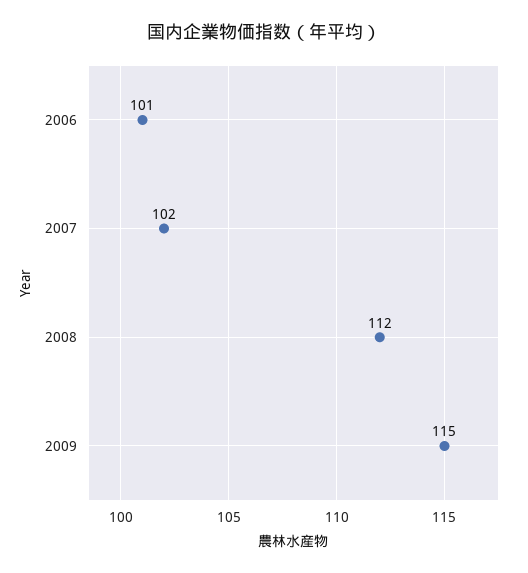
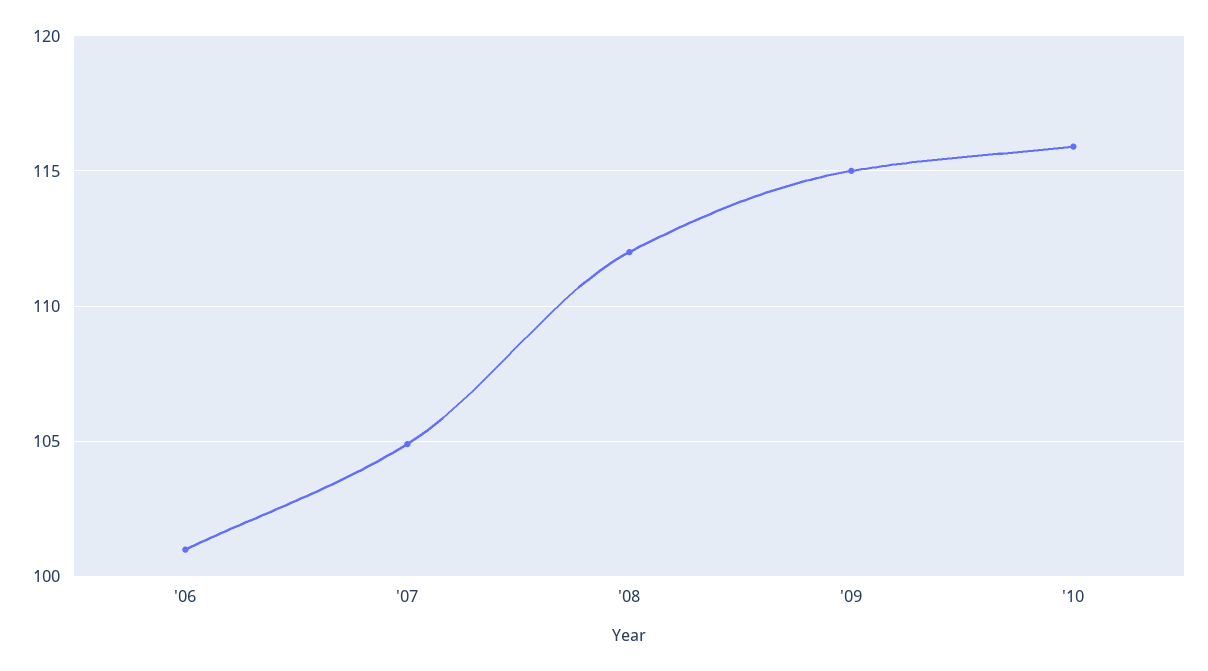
2007: 102 -> 105
'10: none -> 116

